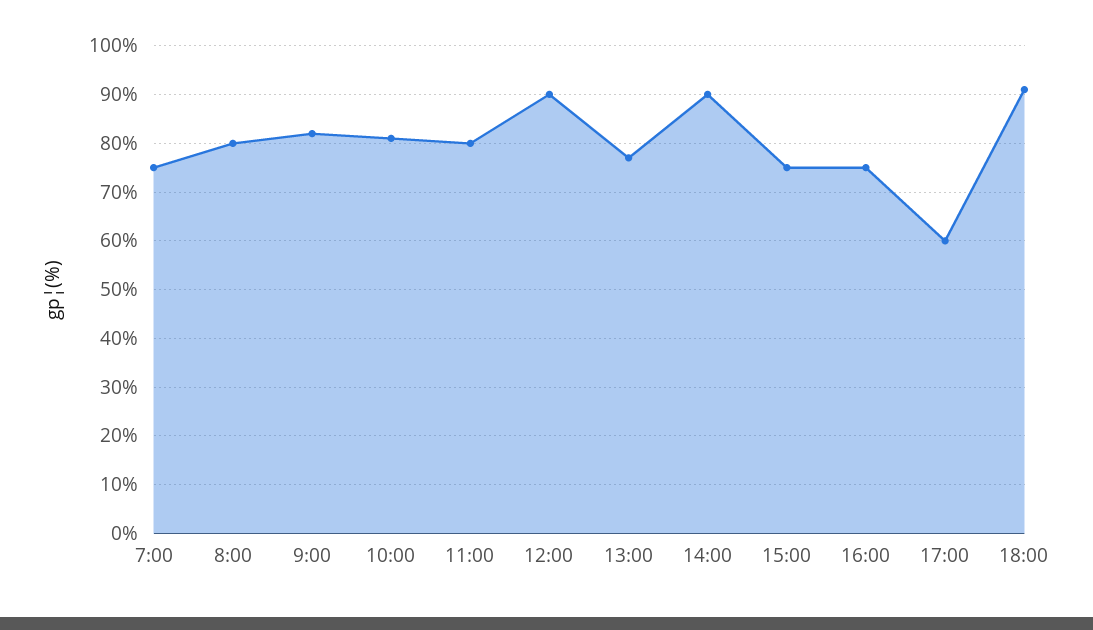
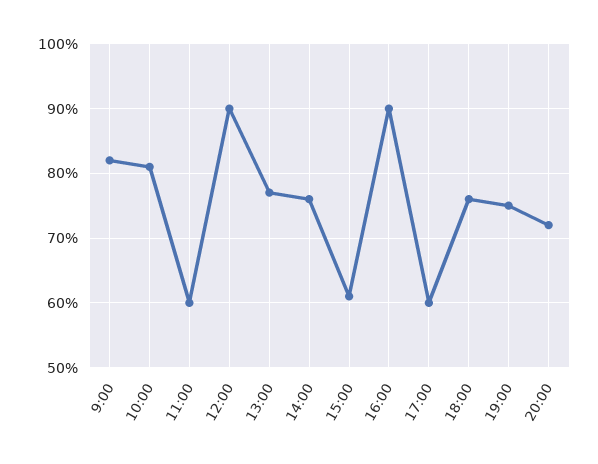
7:00: 75 -> none
8:00: 80 -> none
11:00: 80 -> 60
14:00: 90 -> 76
15:00: 75 -> 61
16:00: 75 -> 90
18:00: 90 -> 76
19:00: none -> 75
20:00: none -> 72

